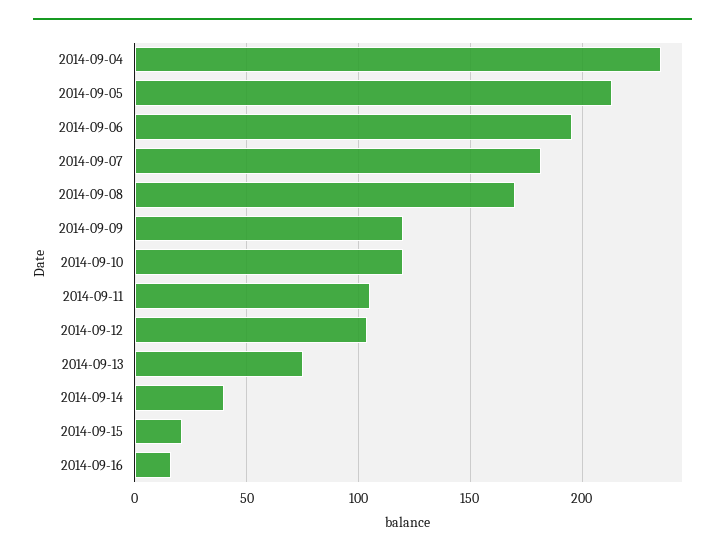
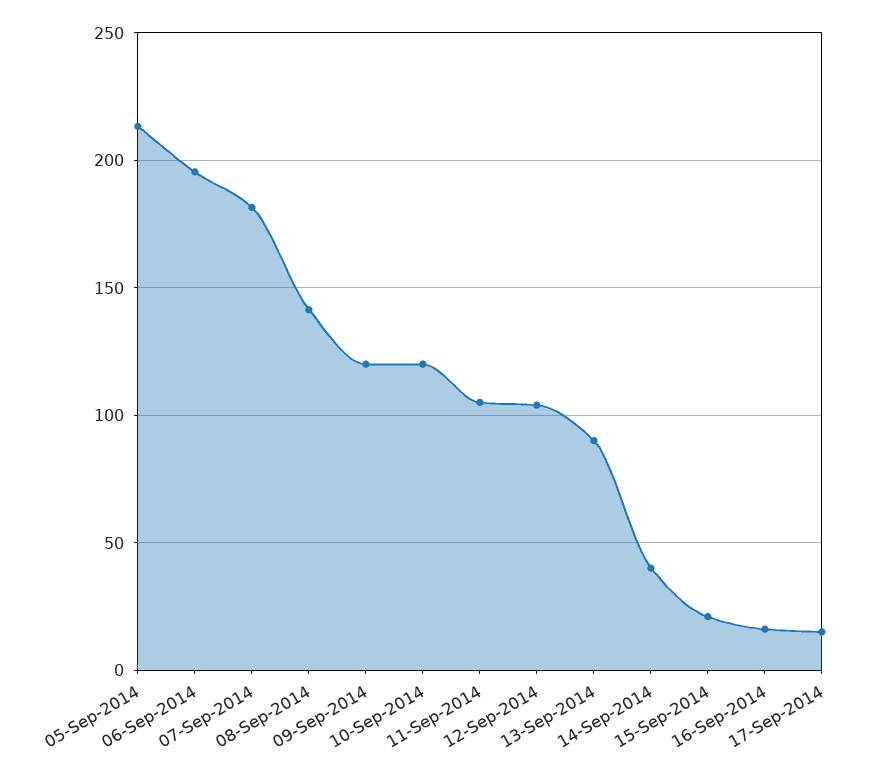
2014-09-04: 235 -> none
2014-09-08: 170 -> 140
2014-09-13: 75 -> 90
17-Sep-2014: none -> 15

